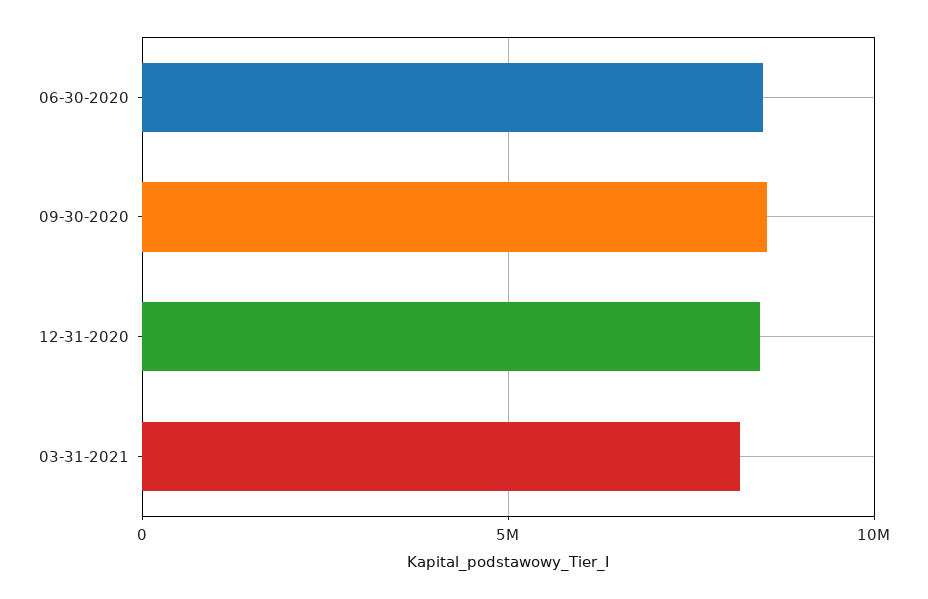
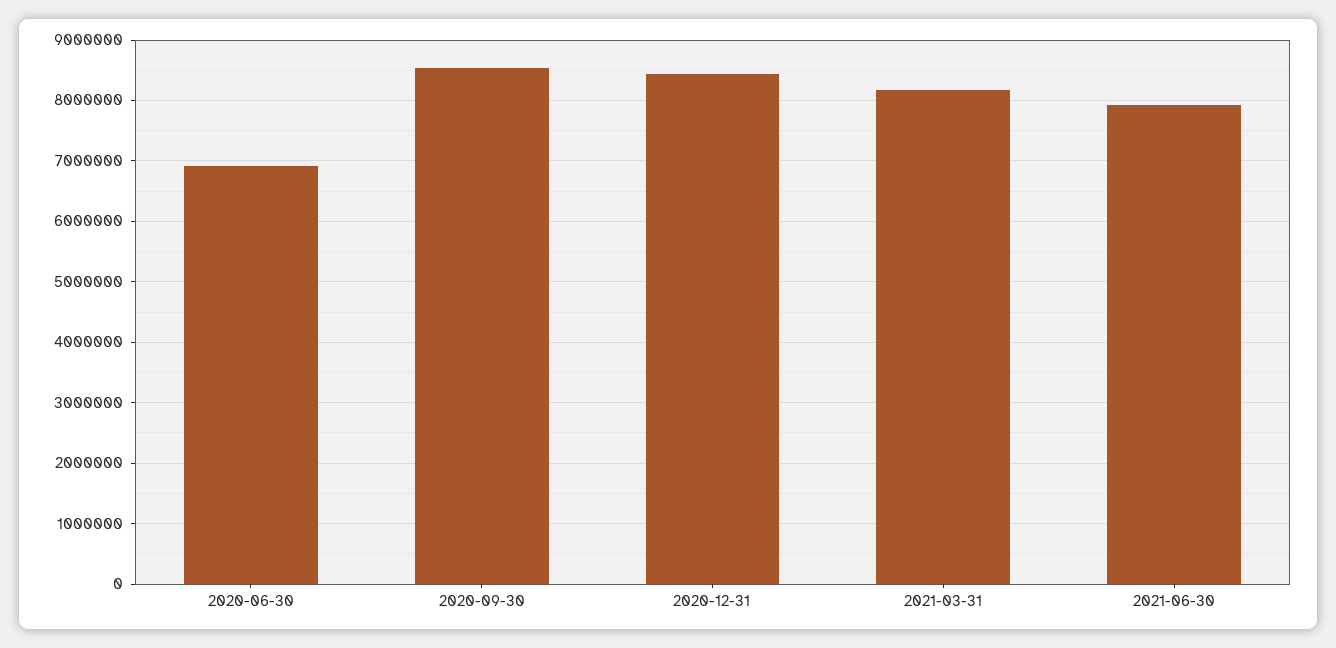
06-30-2020: 8500000 -> 6900000
2021-06-30: none -> 7900000

